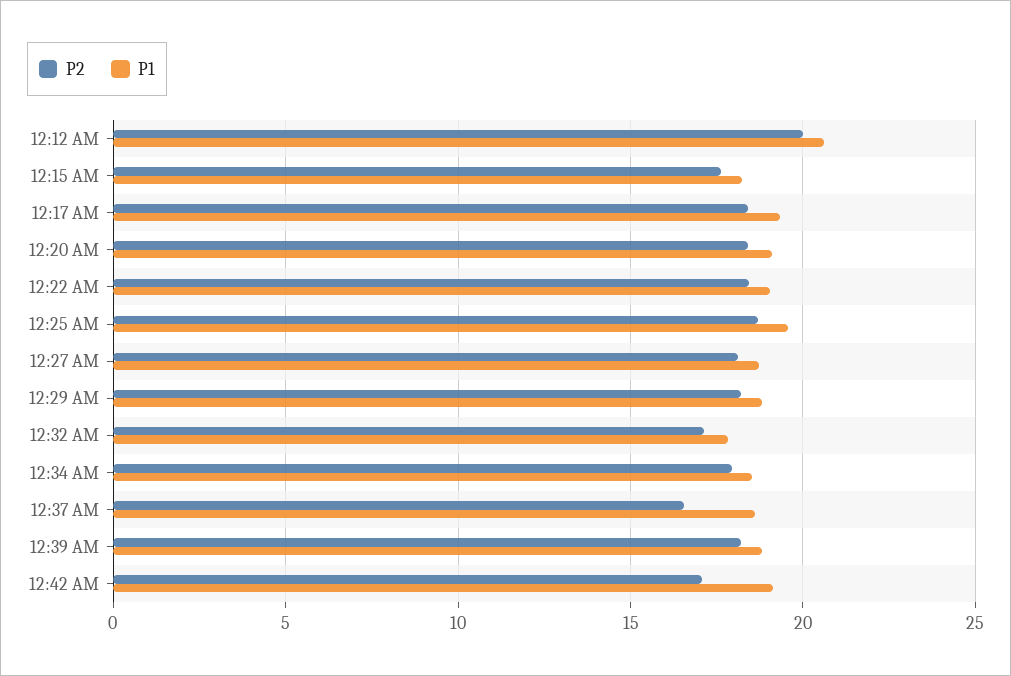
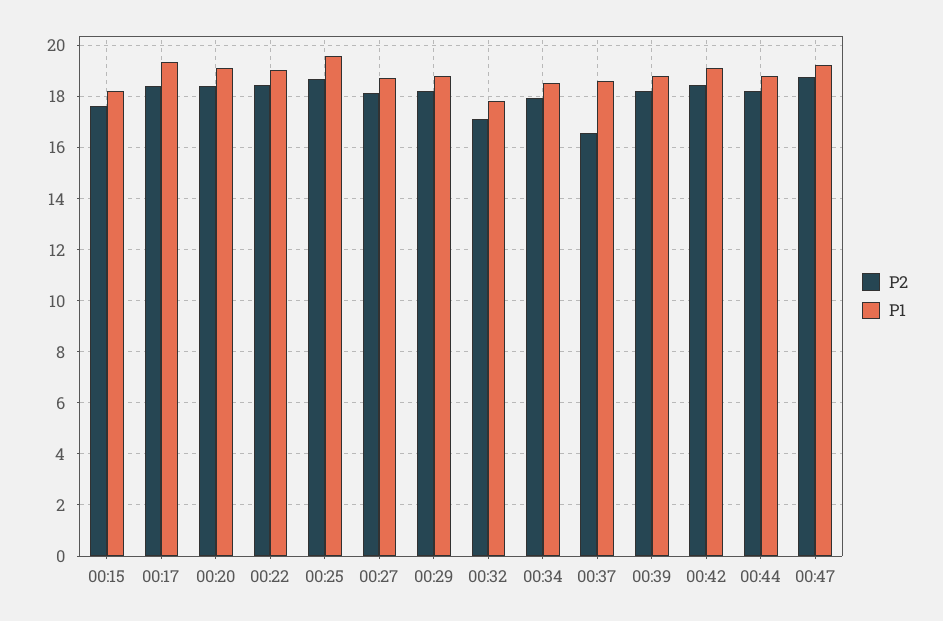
P2, 12:12 AM: 20 -> none
P1, 12:12 AM: 20.5 -> none
P2, 12:42 AM: 17 -> 18.5
P2, 00:44: none -> 18.25
P1, 00:44: none -> 18.75
P2, 00:47: none -> 18.75
P1, 00:47: none -> 19.25

